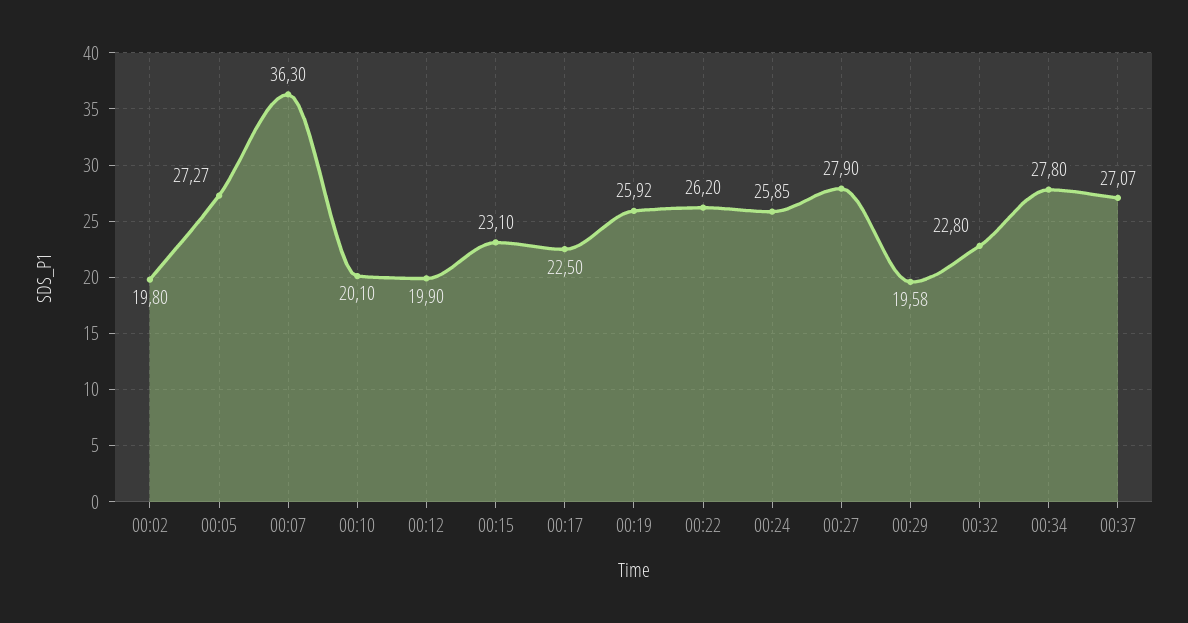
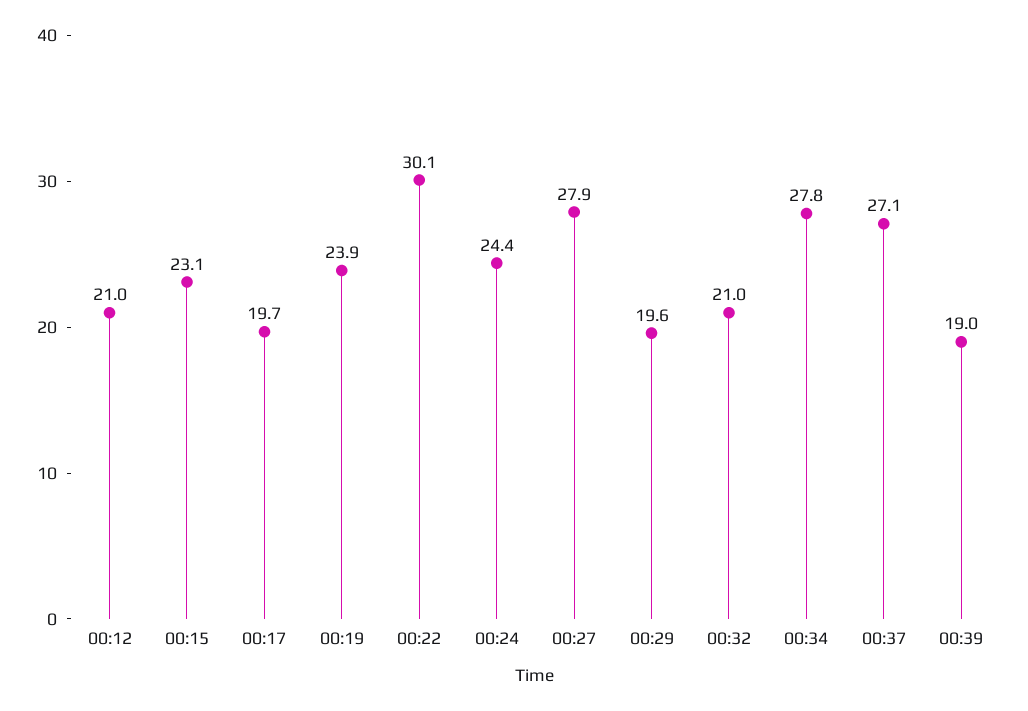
00:02: 19.8 -> none
00:05: 27.27 -> none
00:07: 36.3 -> none
00:10: 20.1 -> none
00:12: 19.9 -> 21
00:17: 22.5 -> 19.7
00:19: 25.92 -> 23.9
00:22: 26.2 -> 30.1
00:24: 25.85 -> 24.4
00:32: 22.8 -> 21
00:39: none -> 19

